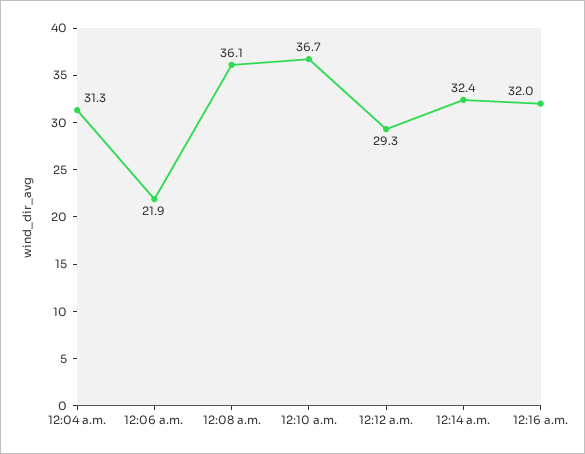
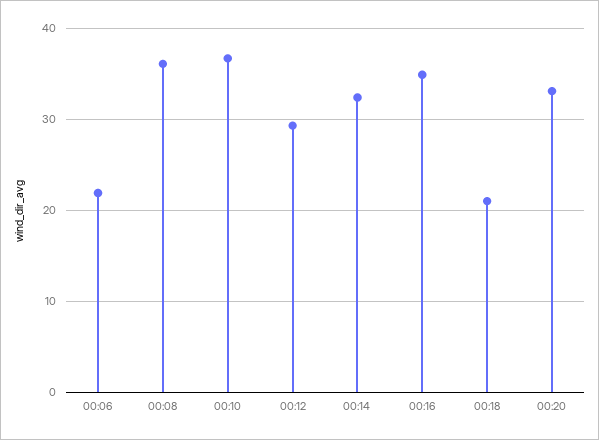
12:04 a.m.: 31.3 -> none
12:16 a.m.: 32 -> 35
00:18: none -> 21
00:20: none -> 33

